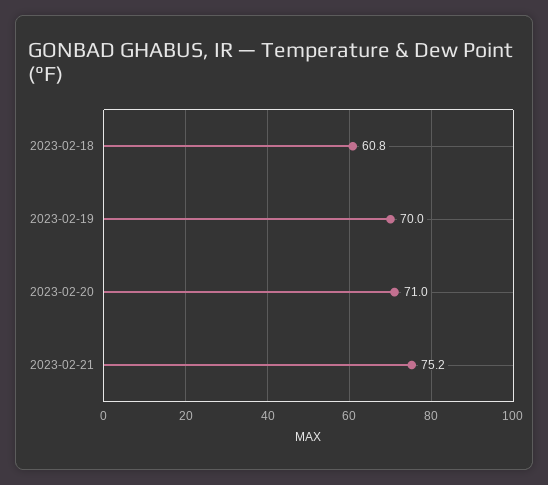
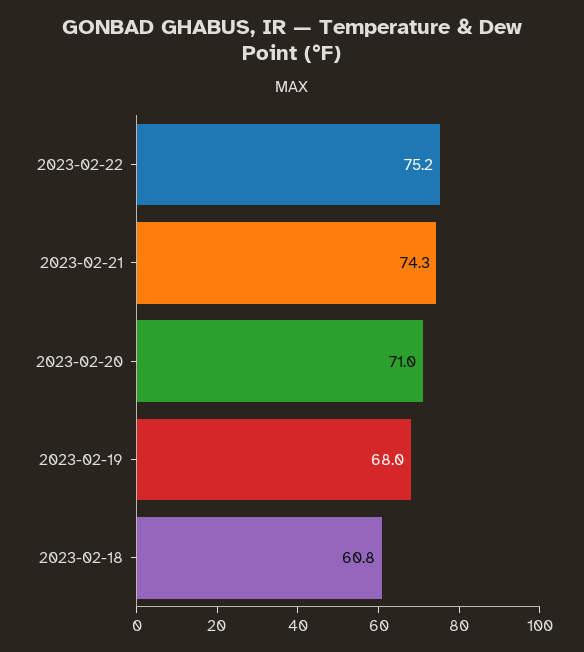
2023-02-19: 70 -> 68
2023-02-21: 75.2 -> 74.3
2023-02-22: none -> 75.2

